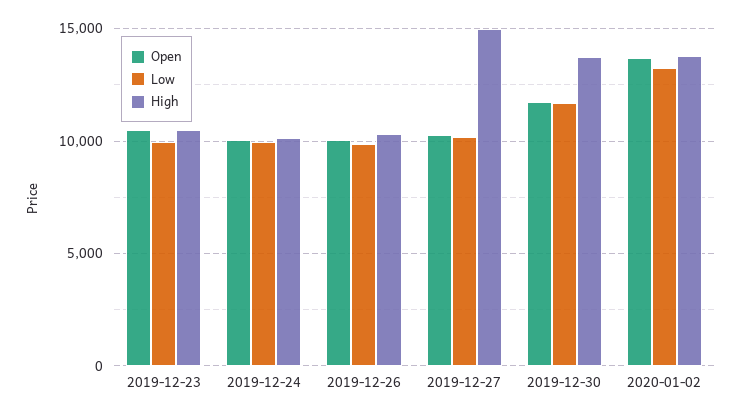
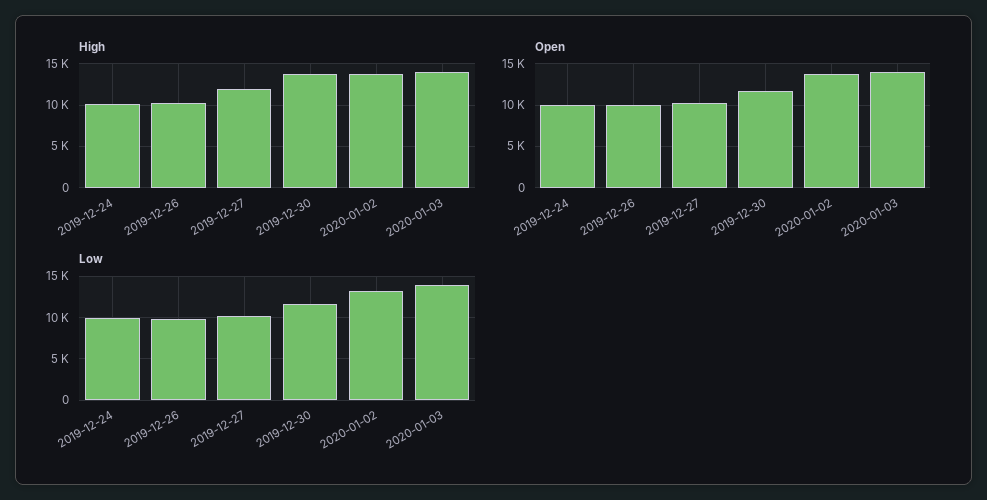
Open, 2019-12-23: 10500 -> none
Low, 2019-12-23: 10000 -> none
High, 2019-12-23: 10500 -> none
High, 2019-12-27: 15000 -> 12000
High, 2020-01-03: none -> 14000
Open, 2020-01-03: none -> 14000
Low, 2020-01-03: none -> 14000

